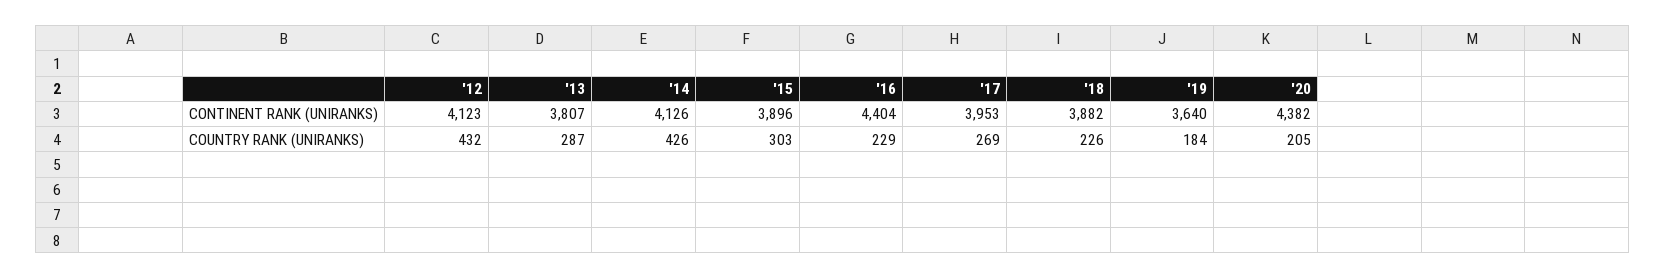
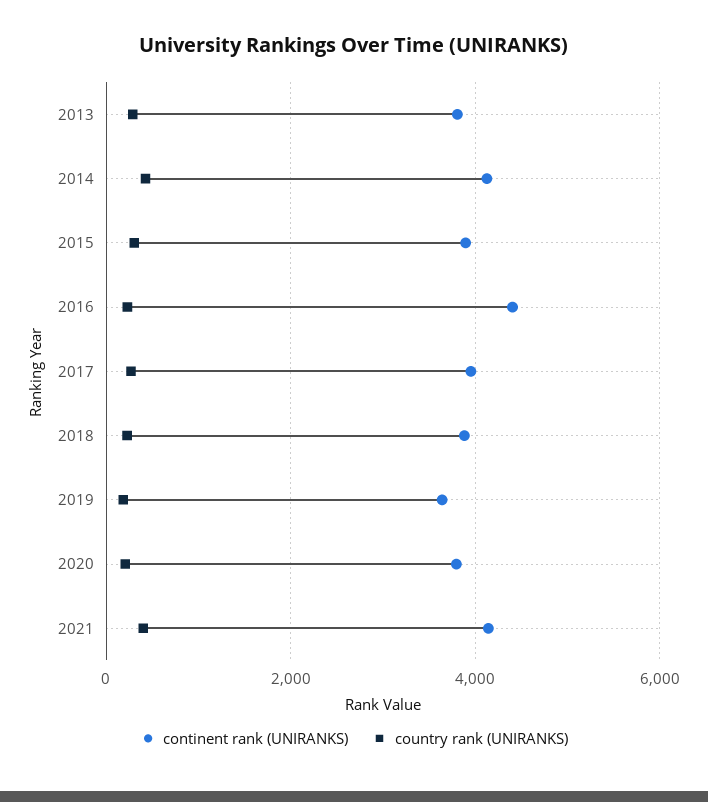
CONTINENT RANK (UNIRANKS), '12: 4123 -> none
CONTINENT RANK (UNIRANKS), '20: 4382 -> 3800
COUNTRY RANK (UNIRANKS), '12: 432 -> none
CONTINENT RANK (UNIRANKS), 2021: none -> 4200
COUNTRY RANK (UNIRANKS), 2021: none -> 400

